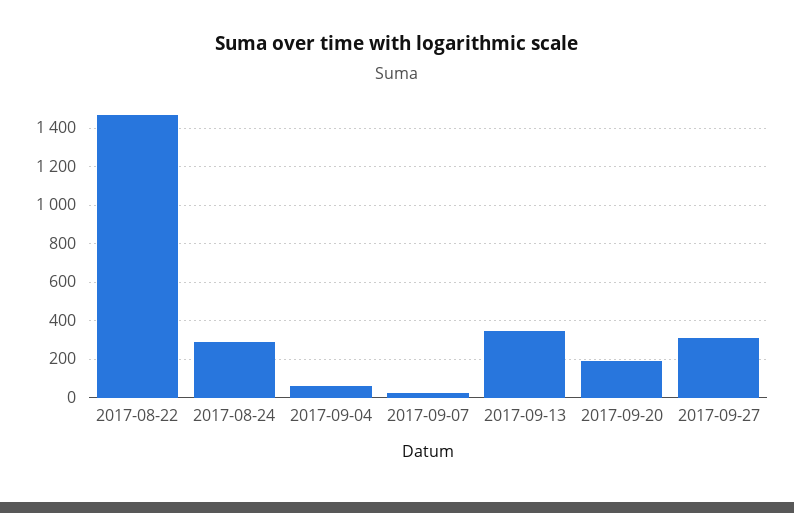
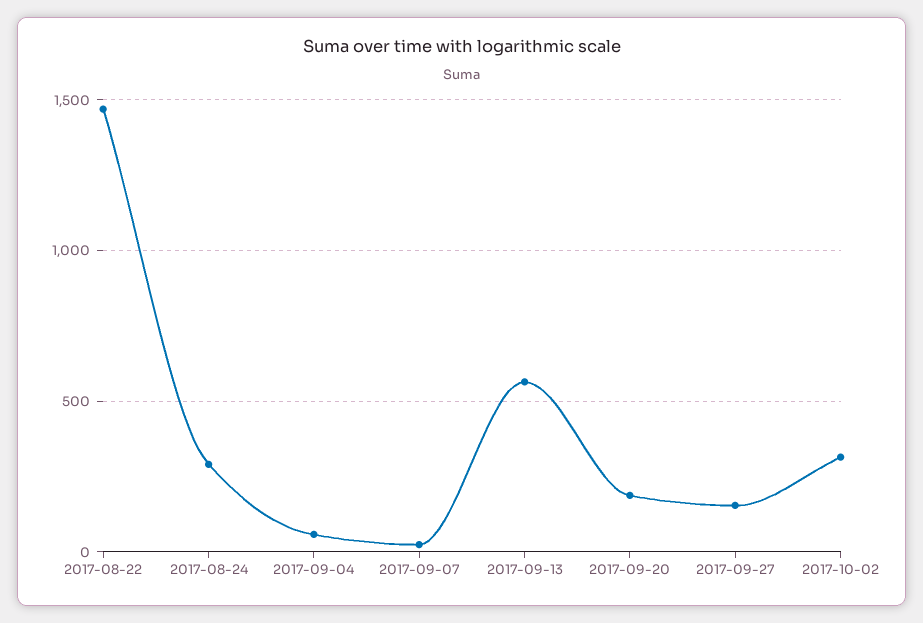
2017-09-13: 350 -> 550
2017-09-27: 300 -> 150
2017-10-02: none -> 300

